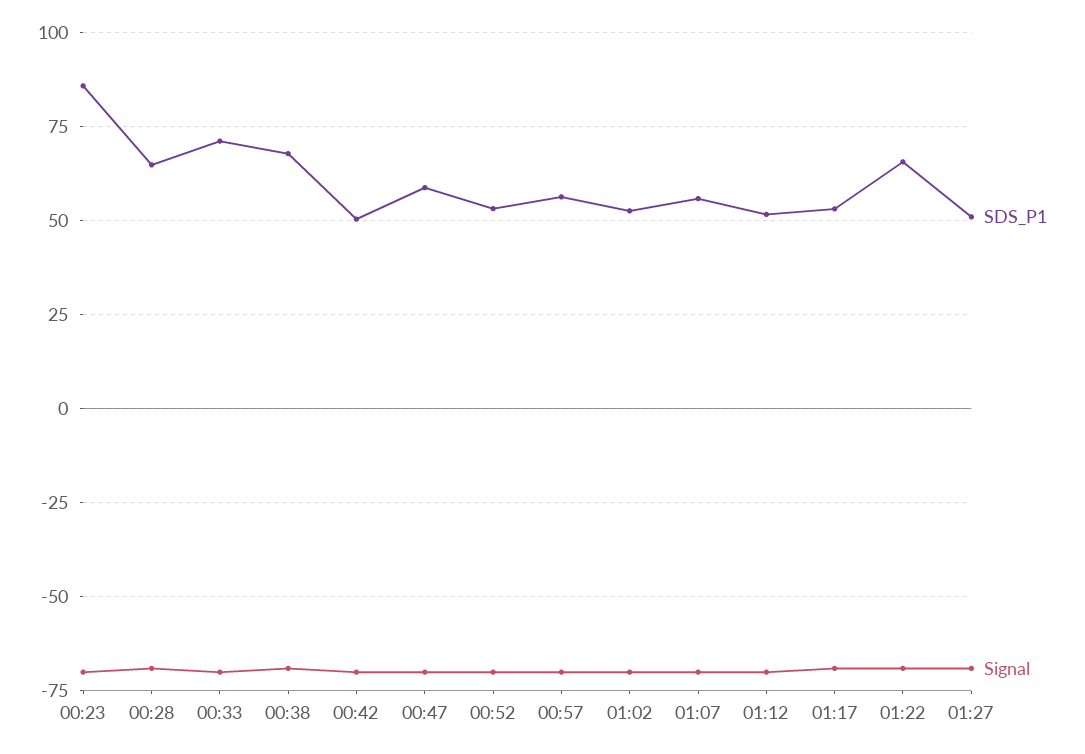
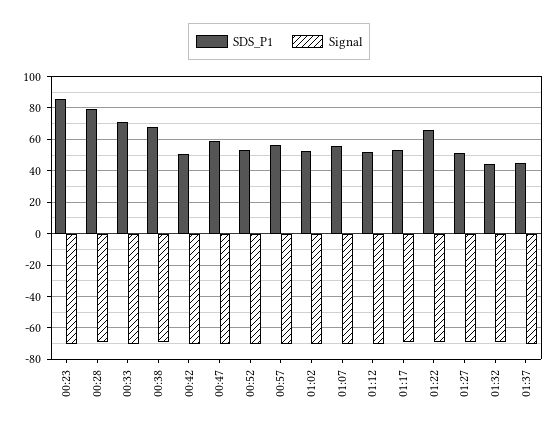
SDS_P1, 00:28: 65 -> 80
SDS_P1, 01:32: none -> 45
Signal, 01:32: none -> -70
SDS_P1, 01:37: none -> 45
Signal, 01:37: none -> -70

